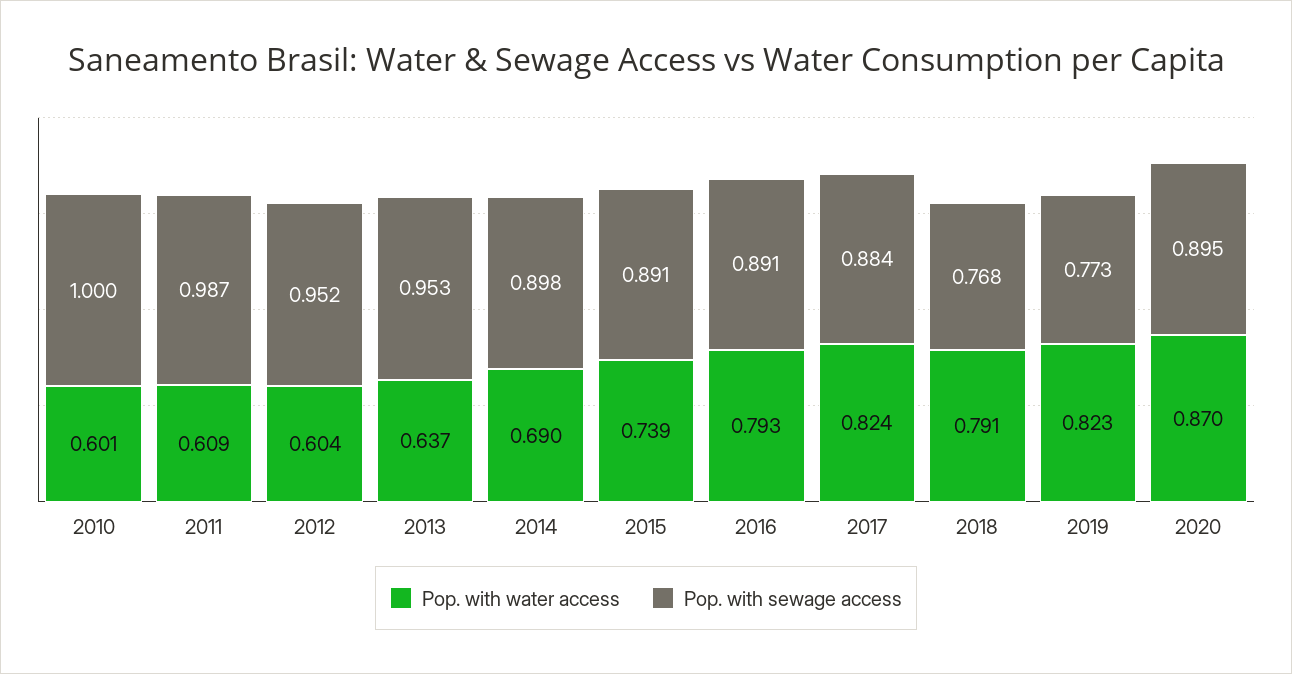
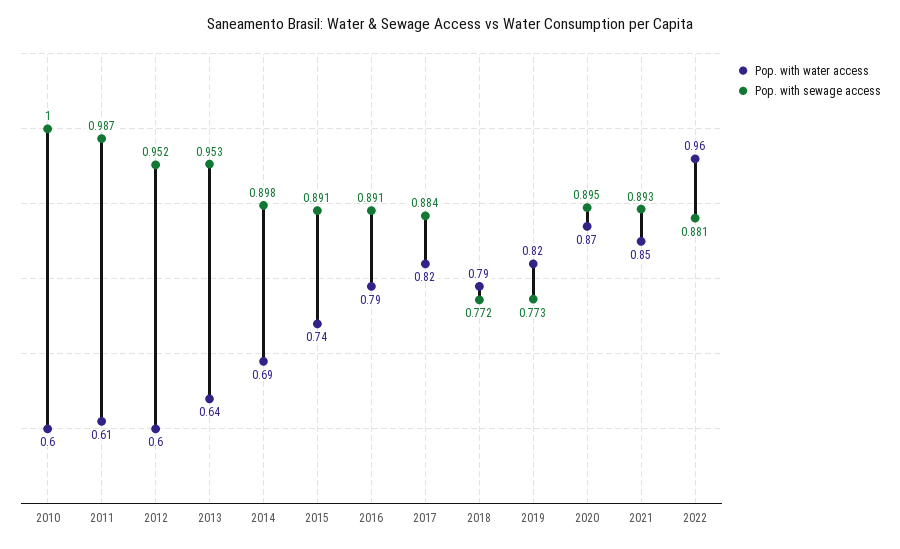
Pop. with sewage access, 2018: 0.768 -> 0.772
Pop. with water access, 2021: none -> 0.85
Pop. with sewage access, 2021: none -> 0.893
Pop. with water access, 2022: none -> 0.96
Pop. with sewage access, 2022: none -> 0.881

